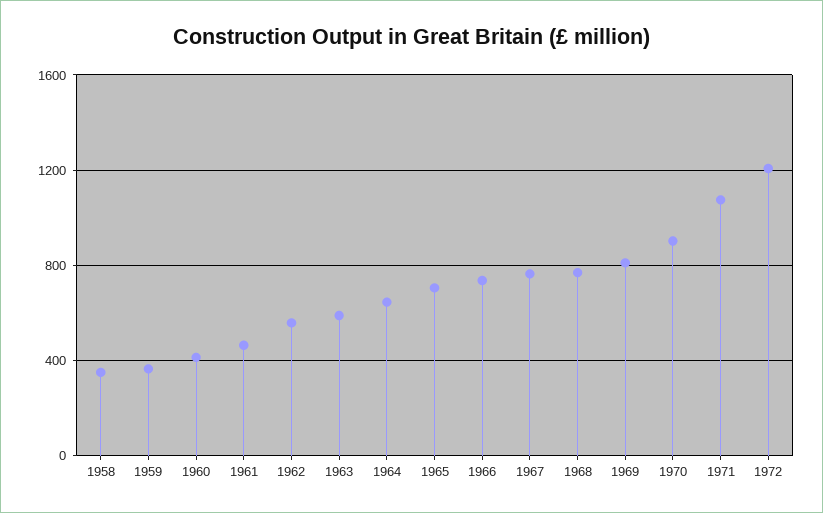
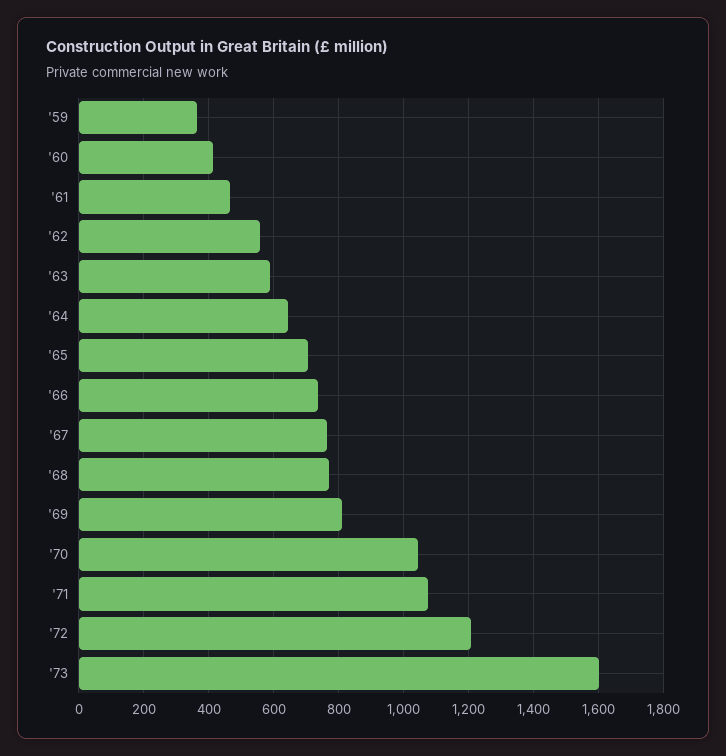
1958: 350 -> none
1970: 900 -> 1040
'73: none -> 1600

